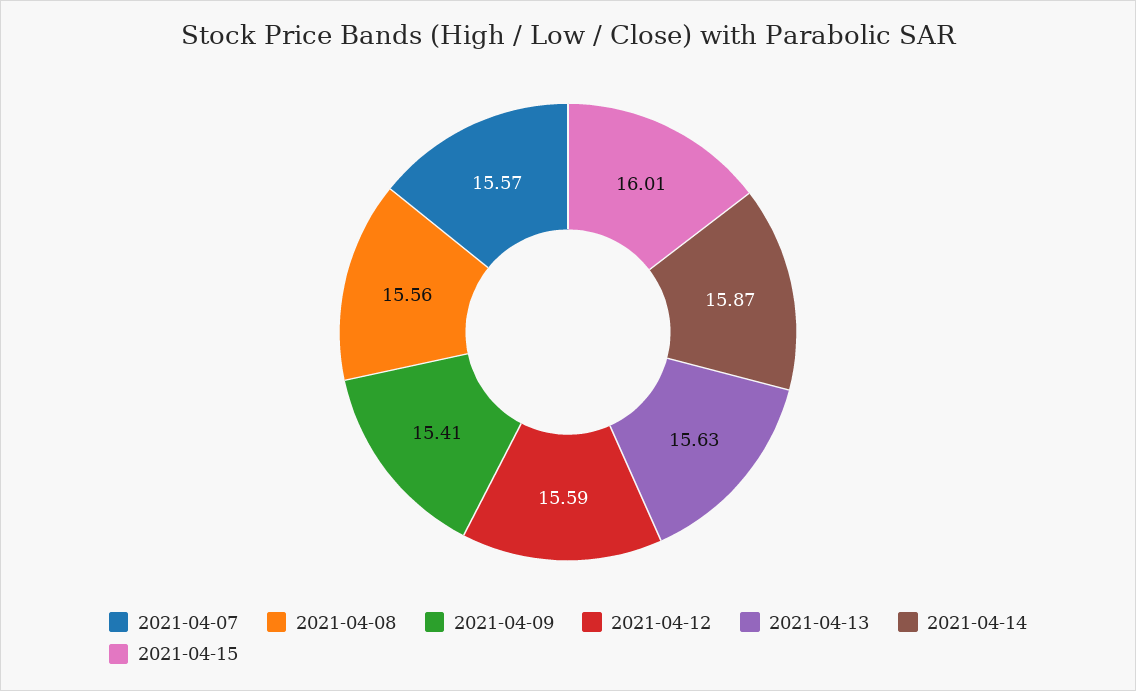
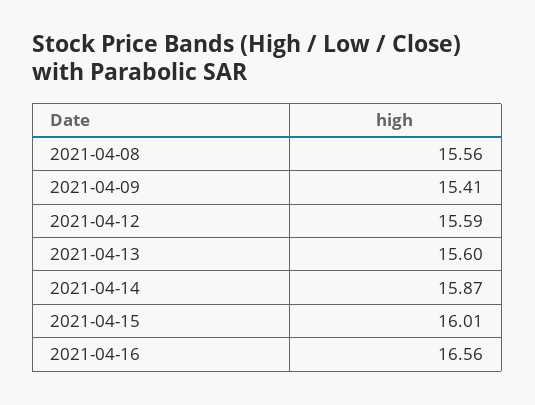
2021-04-07: 15.57 -> none
2021-04-13: 15.63 -> 15.6
2021-04-16: none -> 16.56

